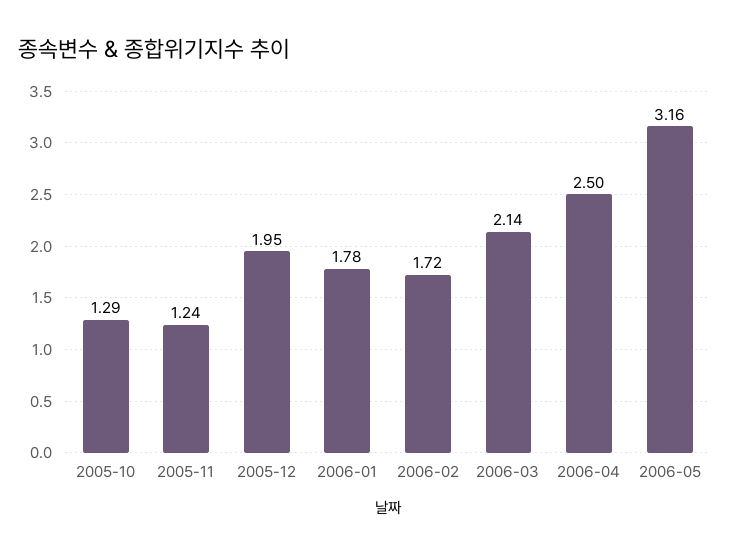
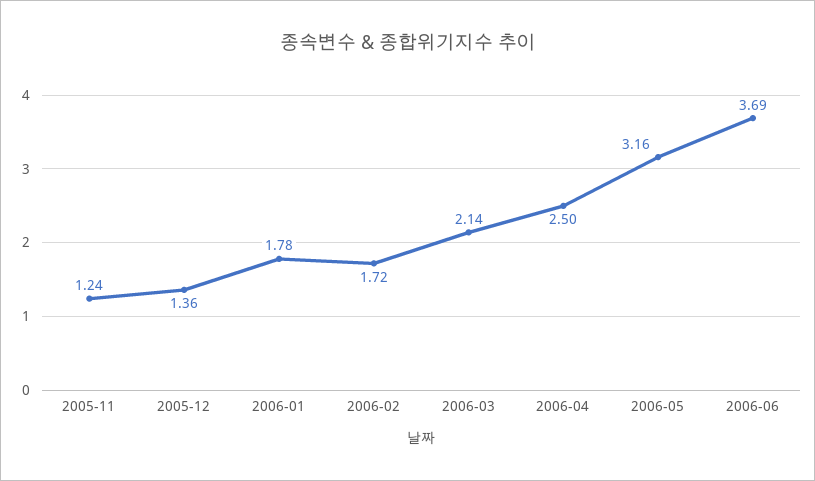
2005-10: 1.29 -> none
2005-12: 1.95 -> 1.36
2006-06: none -> 3.69

